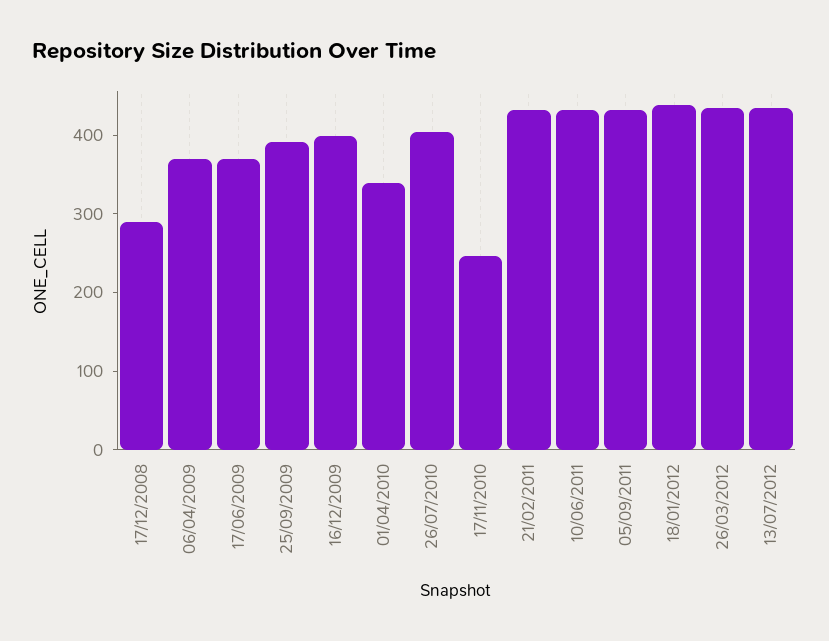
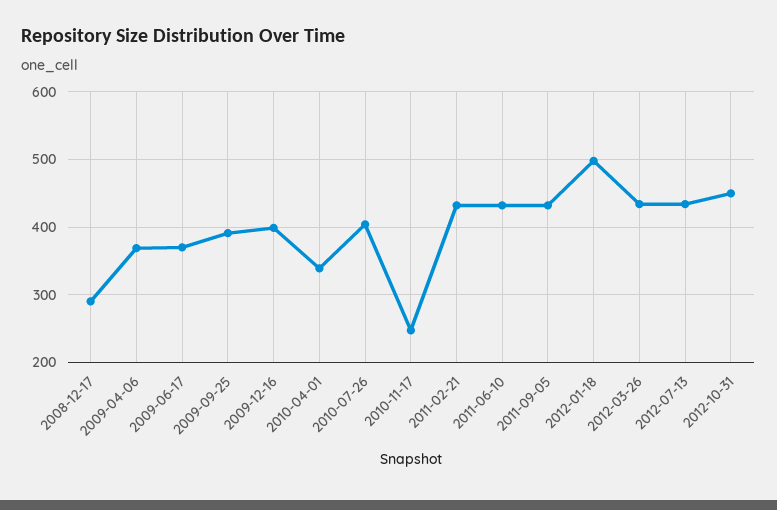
18/01/2012: 440 -> 500
2012-10-31: none -> 450

